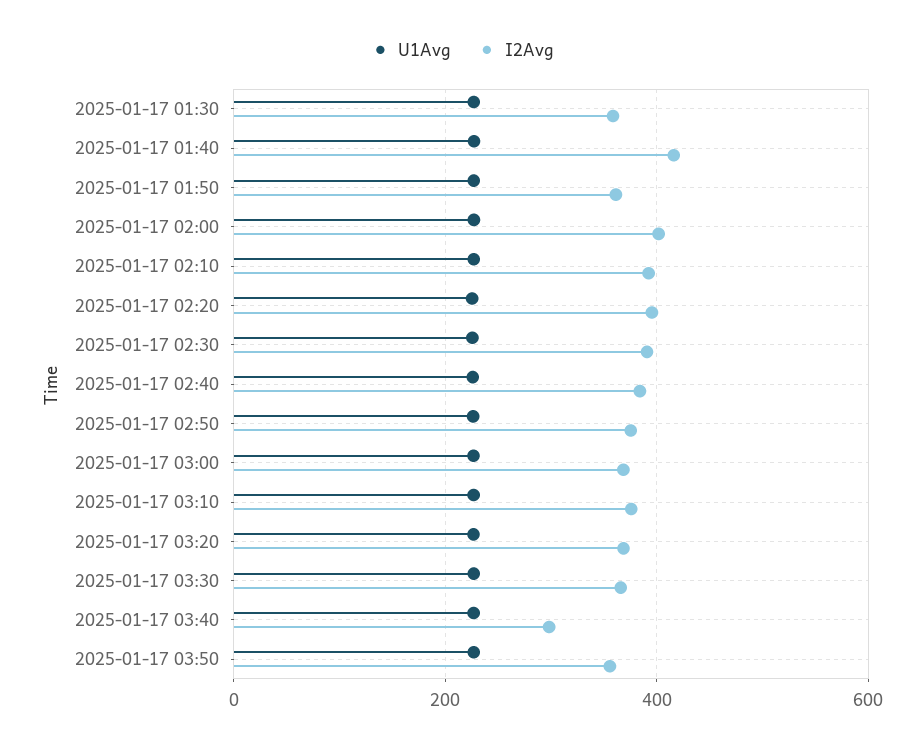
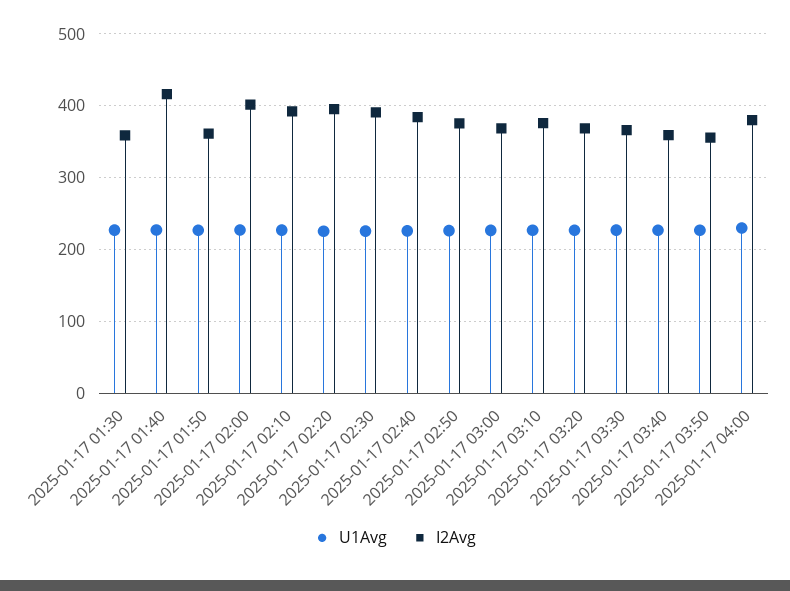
I2Avg, 2025-01-17 03:40: 300 -> 360
U1Avg, 2025-01-17 04:00: none -> 230
I2Avg, 2025-01-17 04:00: none -> 380

